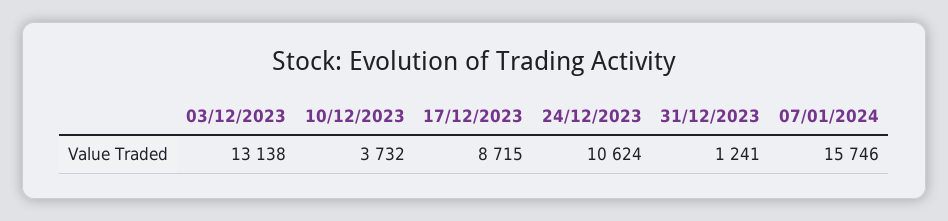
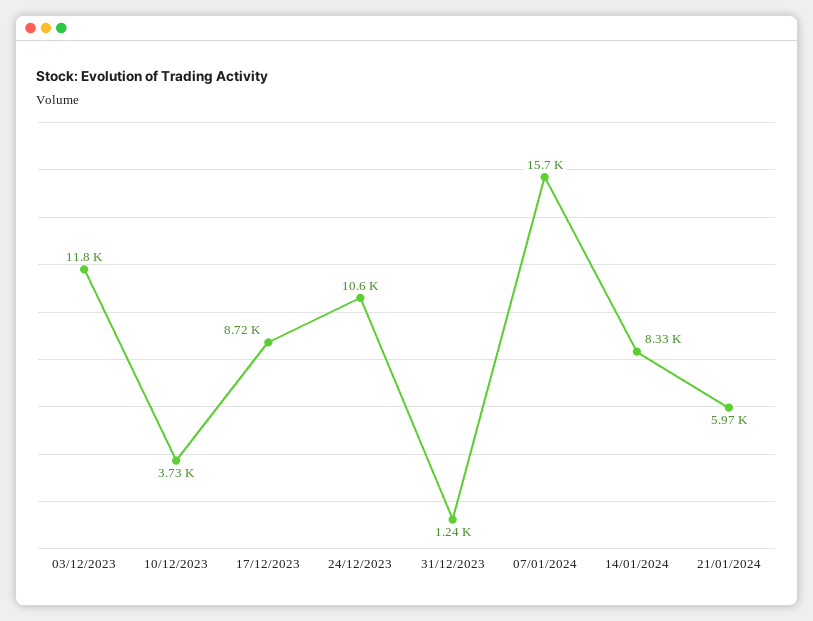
03/12/2023: 13138 -> 11800
14/01/2024: none -> 8330
21/01/2024: none -> 5970

